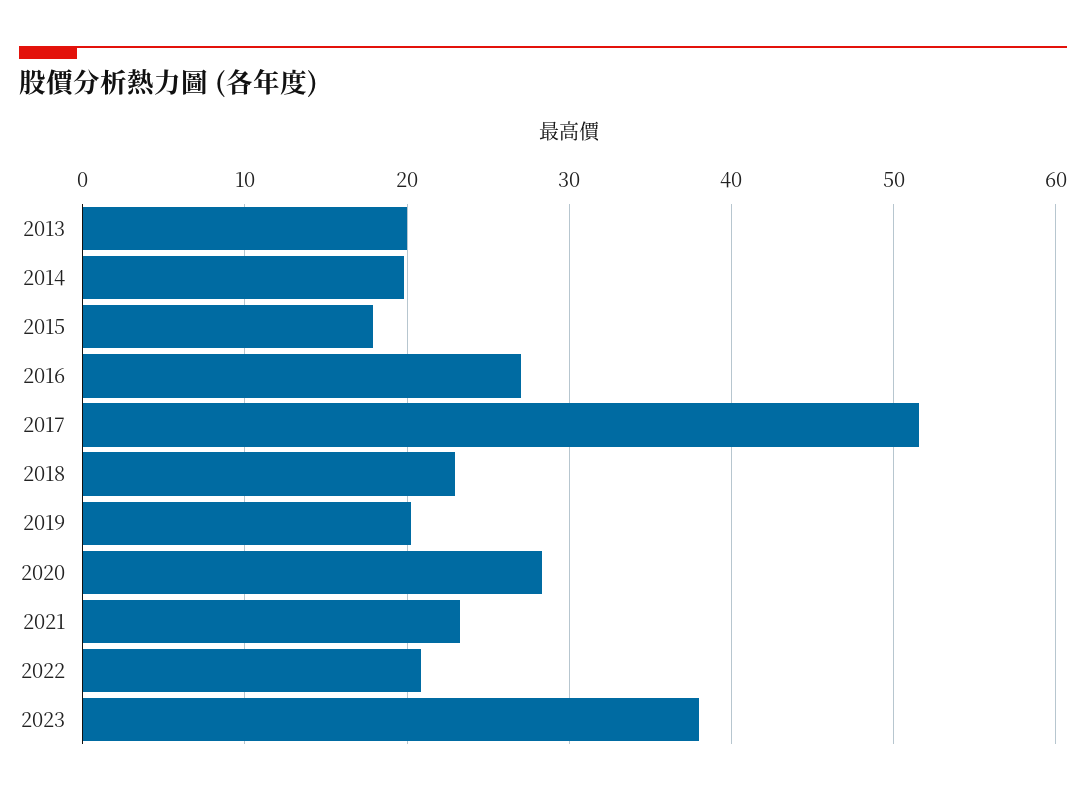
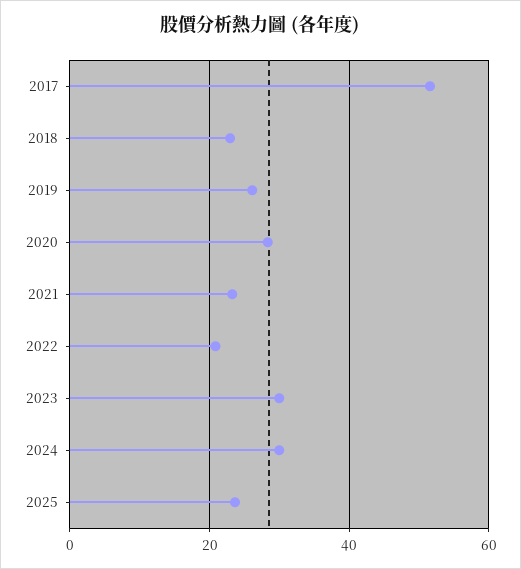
2013: 20 -> none
2014: 20 -> none
2015: 18 -> none
2016: 27 -> none
2019: 20 -> 26
2023: 38 -> 30
2024: none -> 30
2025: none -> 24

